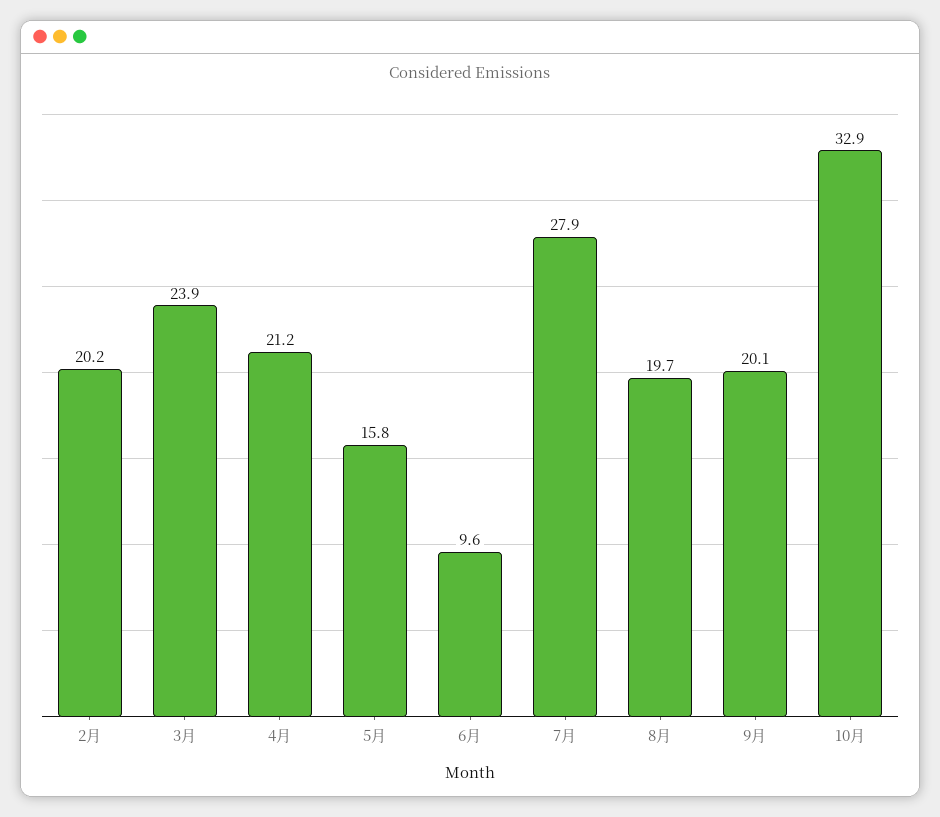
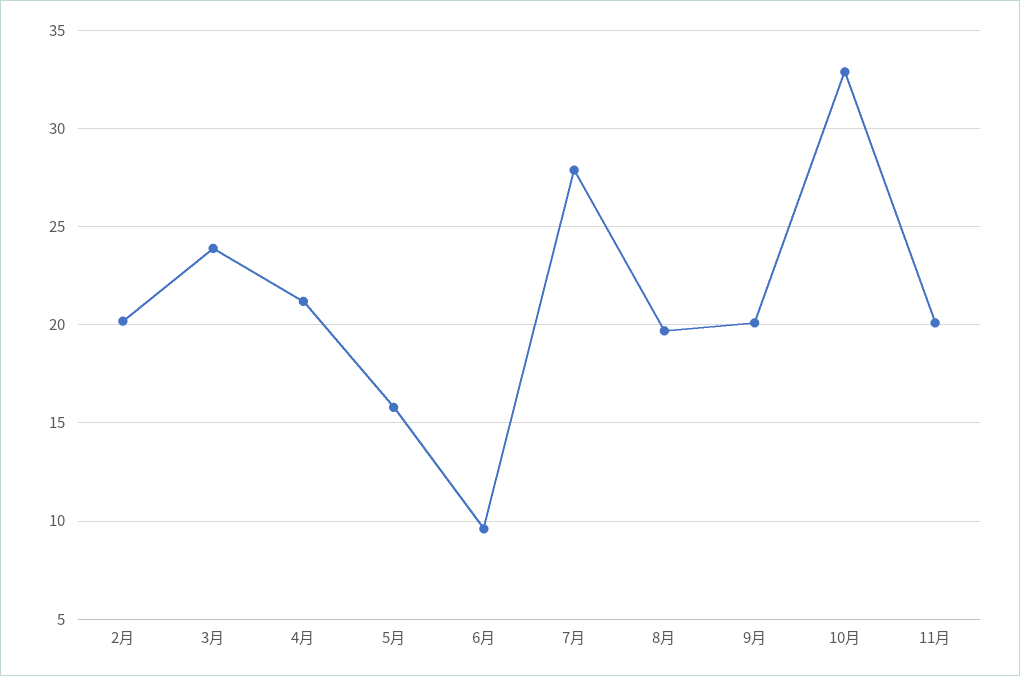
11月: none -> 20

